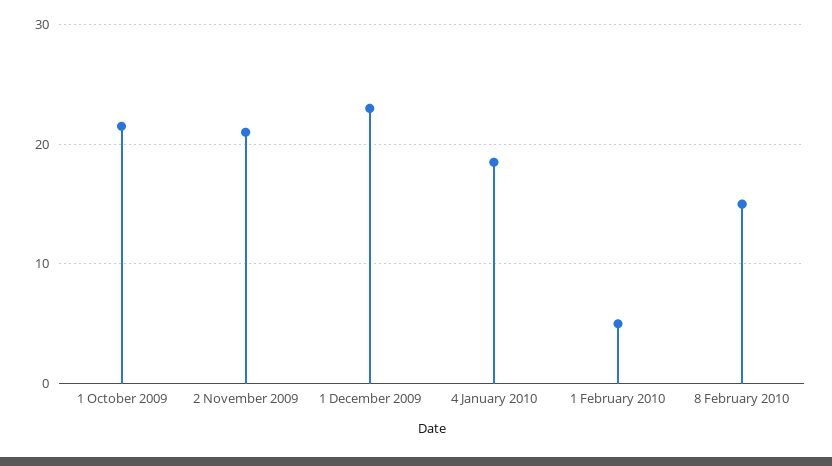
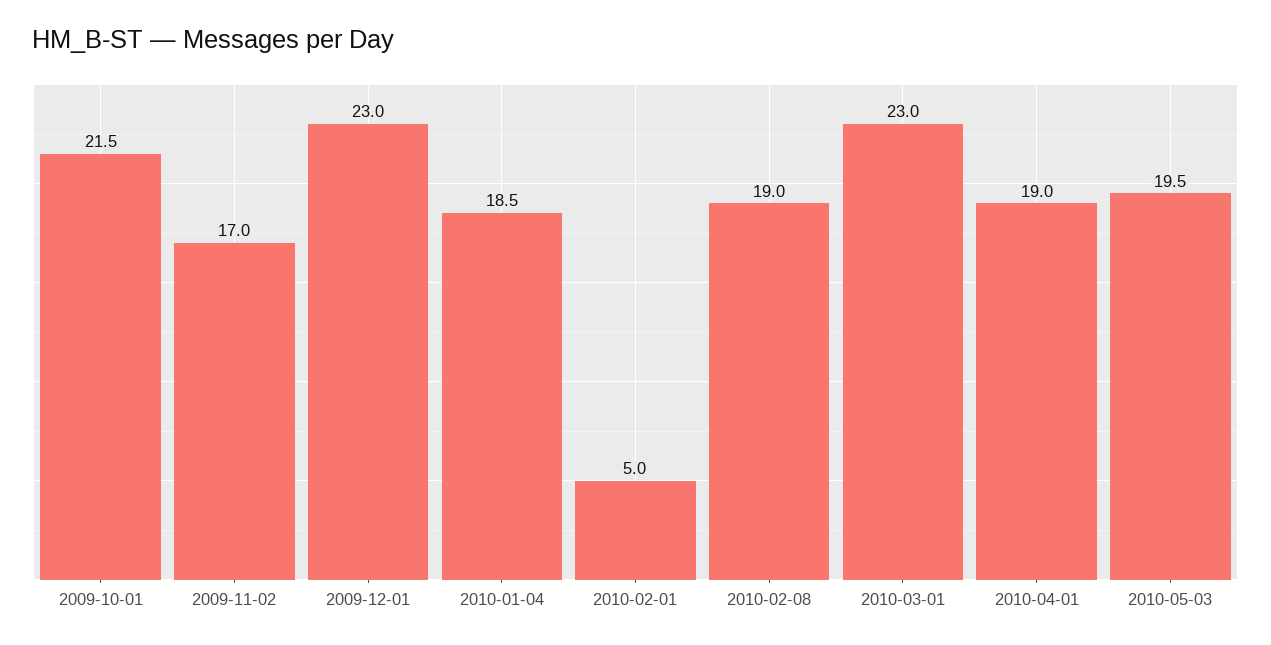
2 November 2009: 21 -> 17
8 February 2010: 15 -> 19
2010-03-01: none -> 23
2010-04-01: none -> 19
2010-05-03: none -> 19.5

